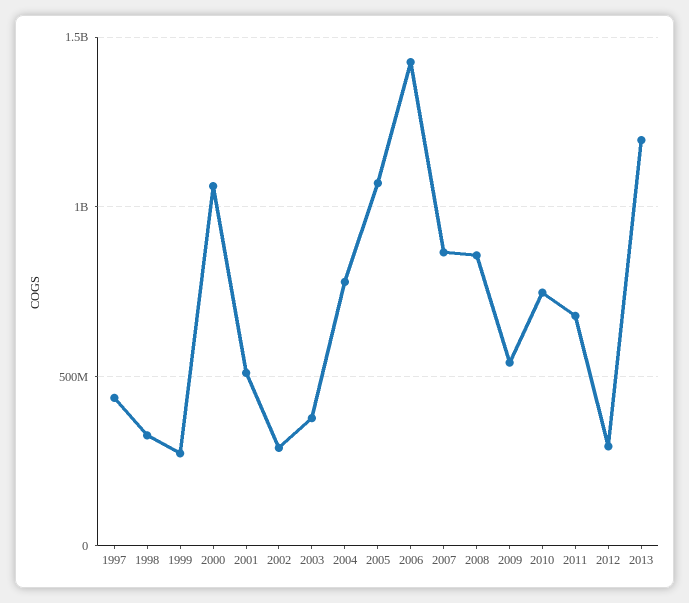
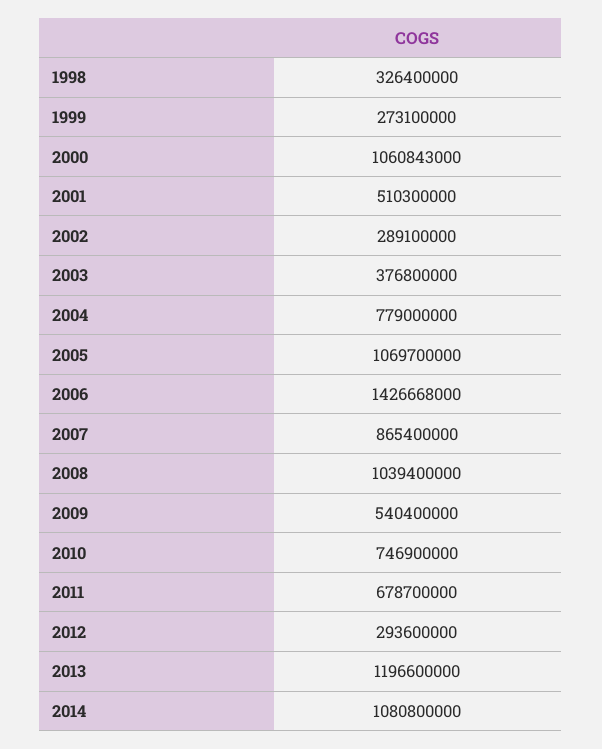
1997: 450000000 -> none
2008: 850000000 -> 1039400000
2014: none -> 1080800000

